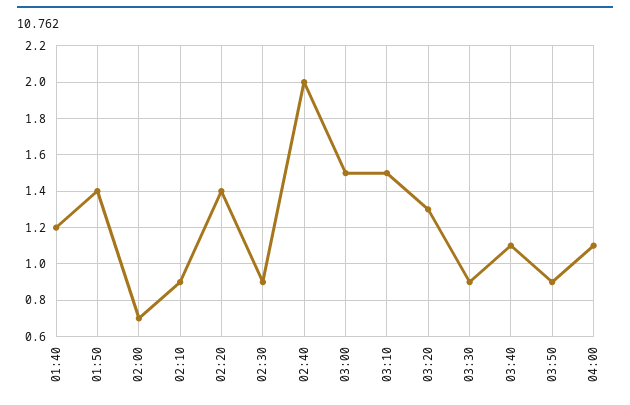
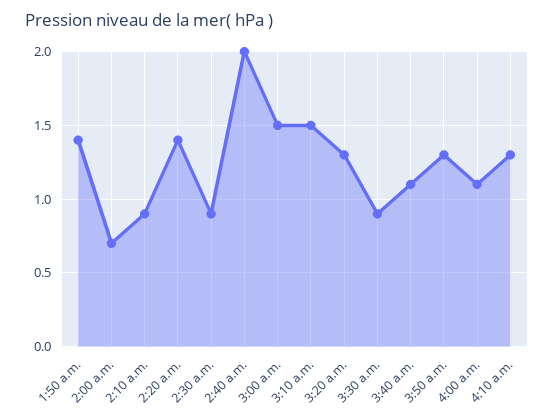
01:40: 1.2 -> none
03:50: 0.9 -> 1.3
4:10 a.m.: none -> 1.3

